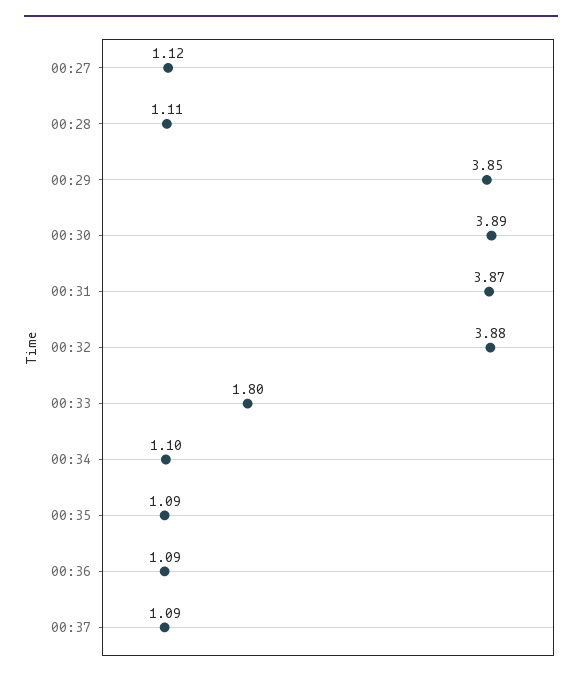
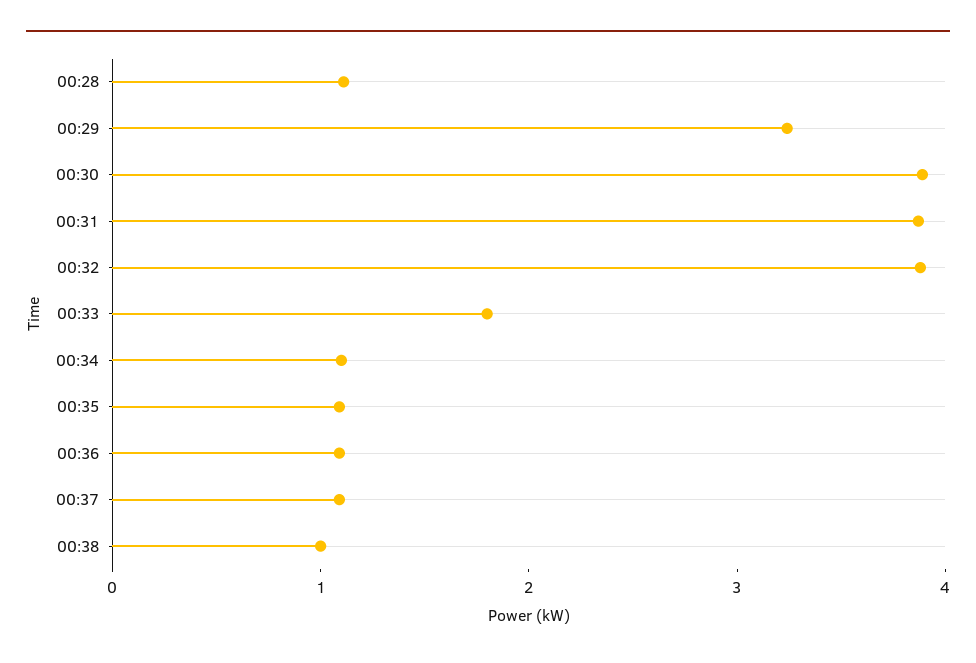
00:27: 1.12 -> none
00:29: 3.85 -> 3.2
00:38: none -> 1

